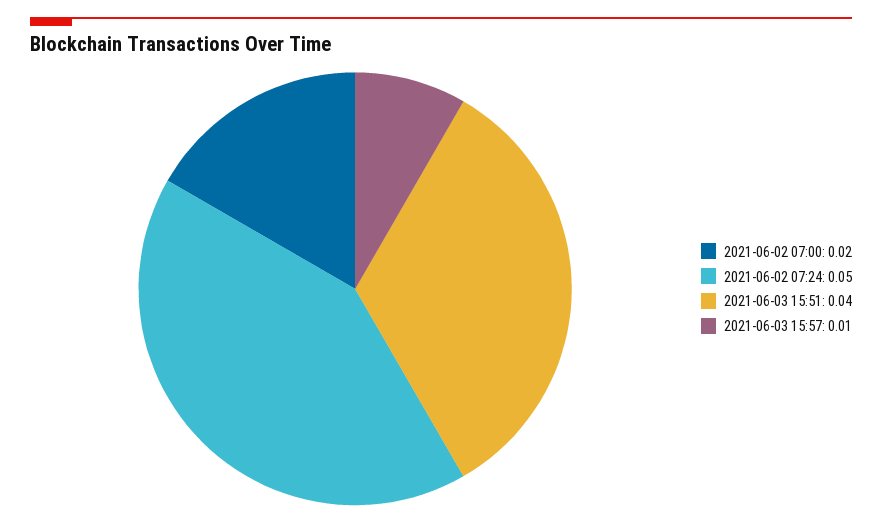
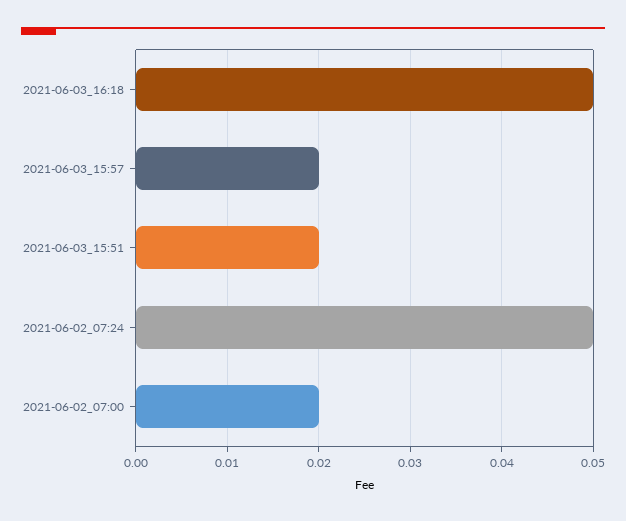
2021-06-03 15:51: 0.04 -> 0.02
2021-06-03 15:57: 0.01 -> 0.02
2021-06-03_16:18: none -> 0.05

